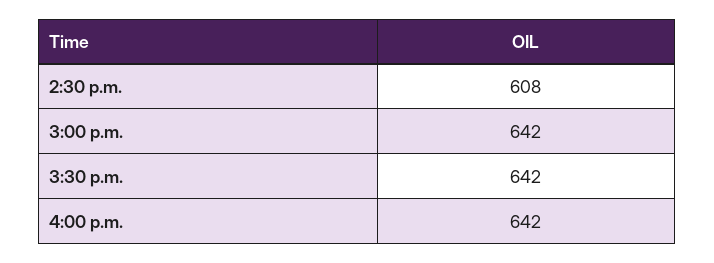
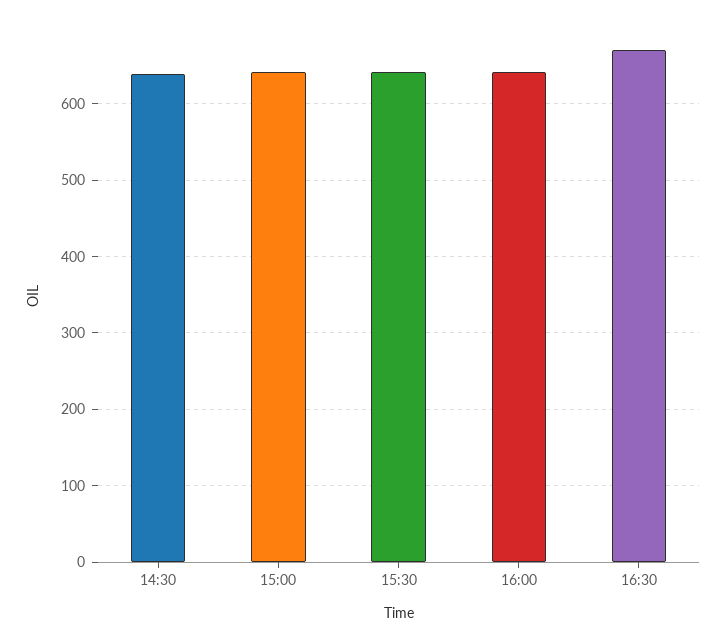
2:30 p.m.: 608 -> 640
16:30: none -> 670

